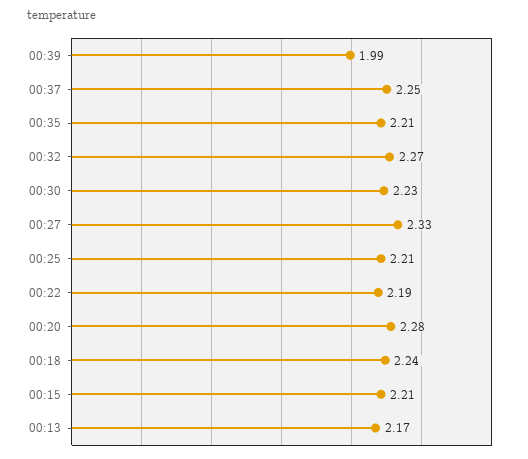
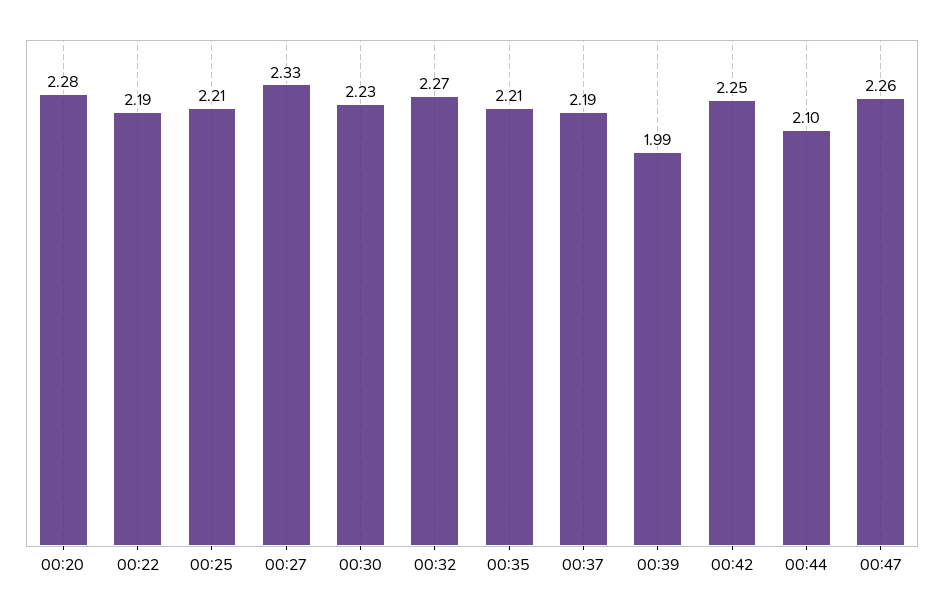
00:37: 2.25 -> 2.19
00:18: 2.24 -> none
00:15: 2.21 -> none
00:13: 2.17 -> none
00:42: none -> 2.25
00:44: none -> 2.1
00:47: none -> 2.26

